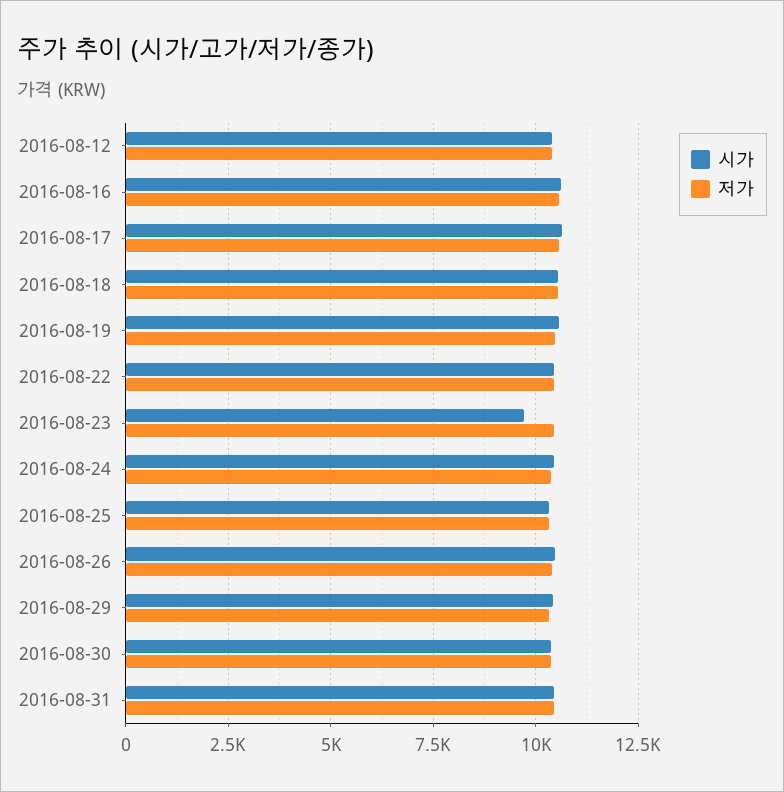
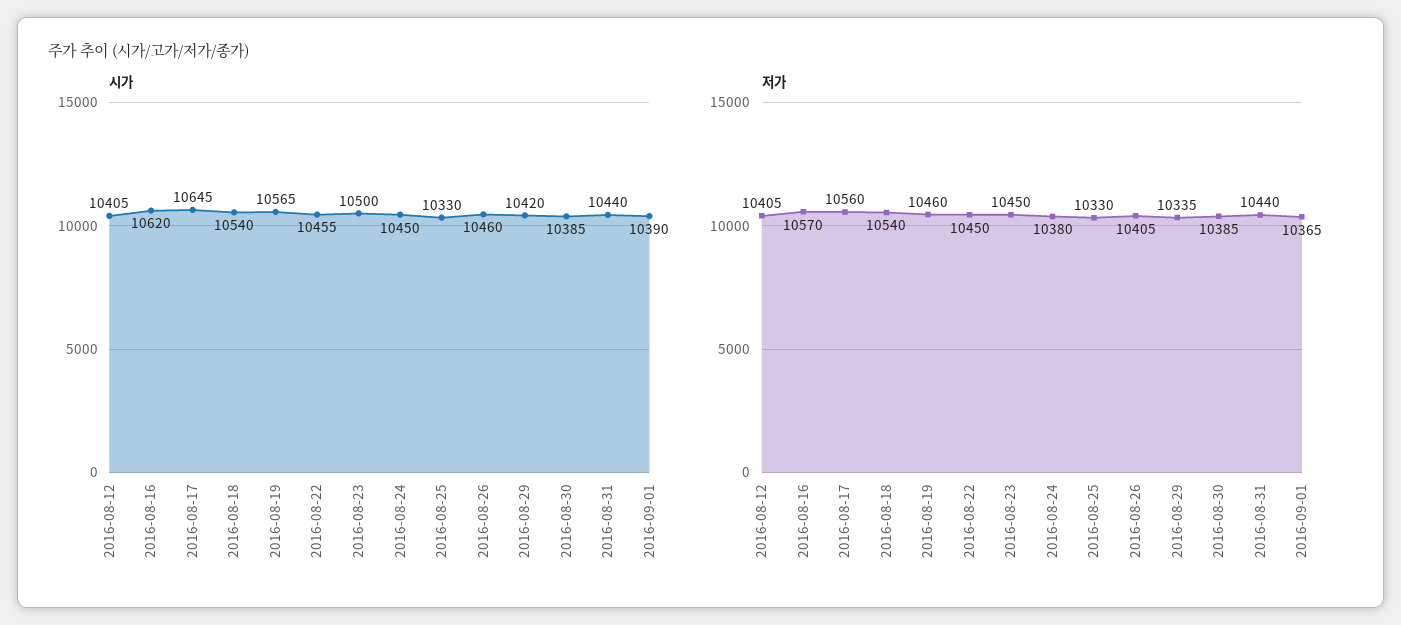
시가, 2016-08-23: 9750 -> 10500
시가, 2016-09-01: none -> 10390
저가, 2016-09-01: none -> 10365

